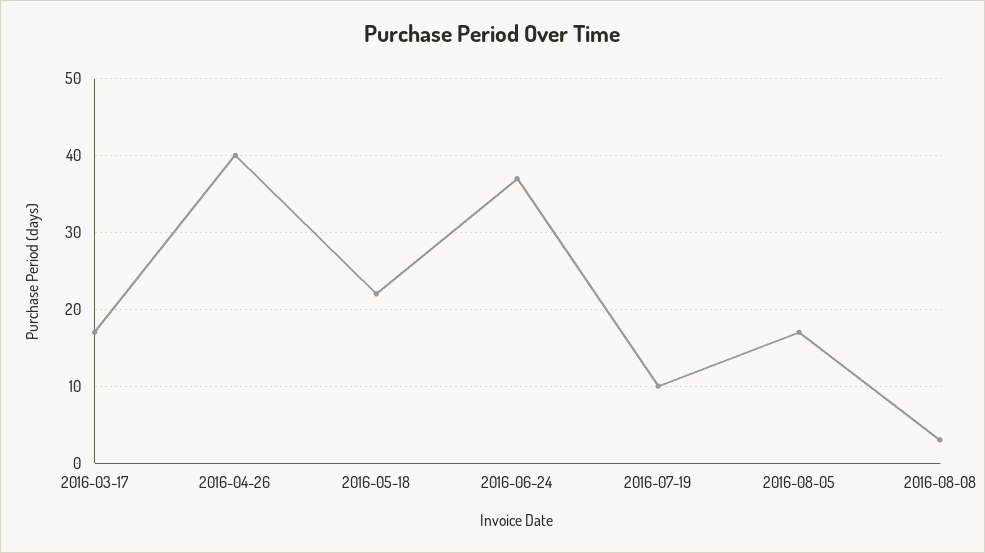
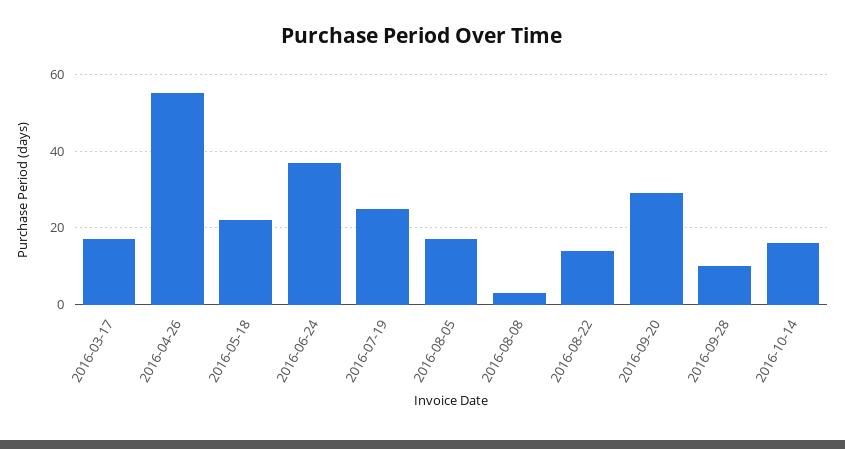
2016-04-26: 40 -> 55
2016-07-19: 10 -> 25
2016-08-22: none -> 15
2016-09-20: none -> 30
2016-09-28: none -> 10
2016-10-14: none -> 15

